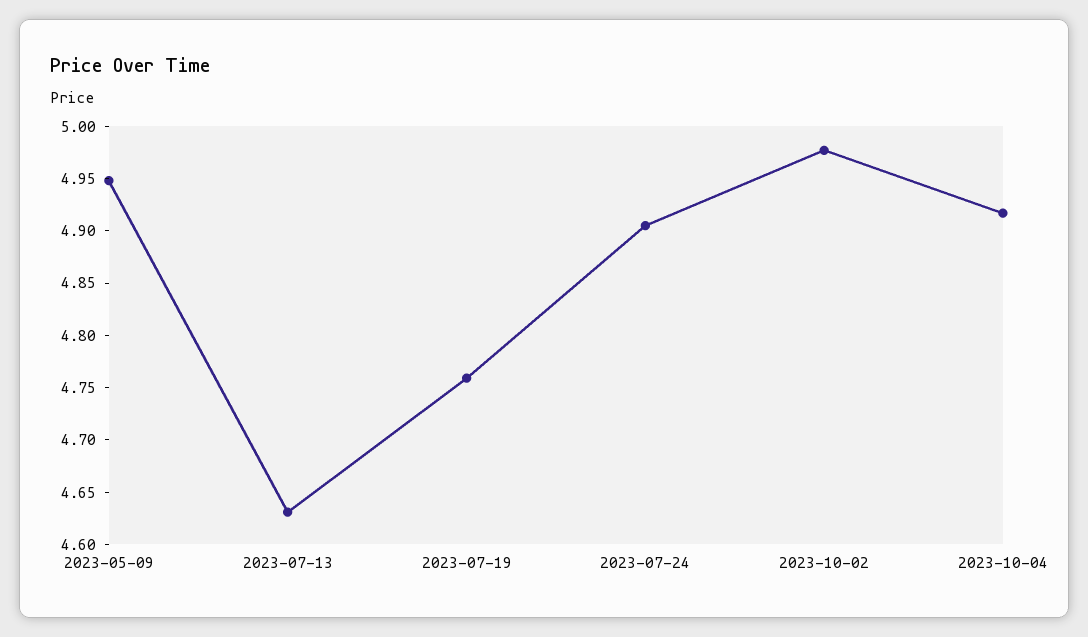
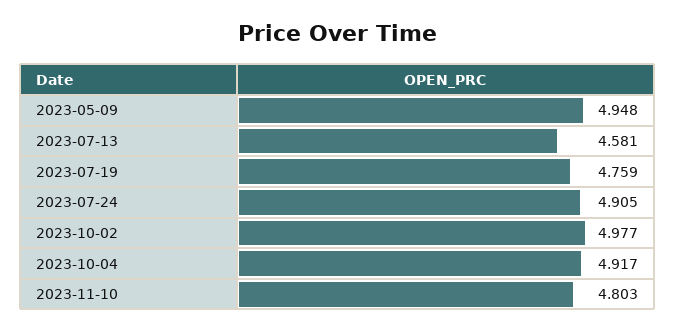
2023-07-13: 4.63 -> 4.581
2023-11-10: none -> 4.803

